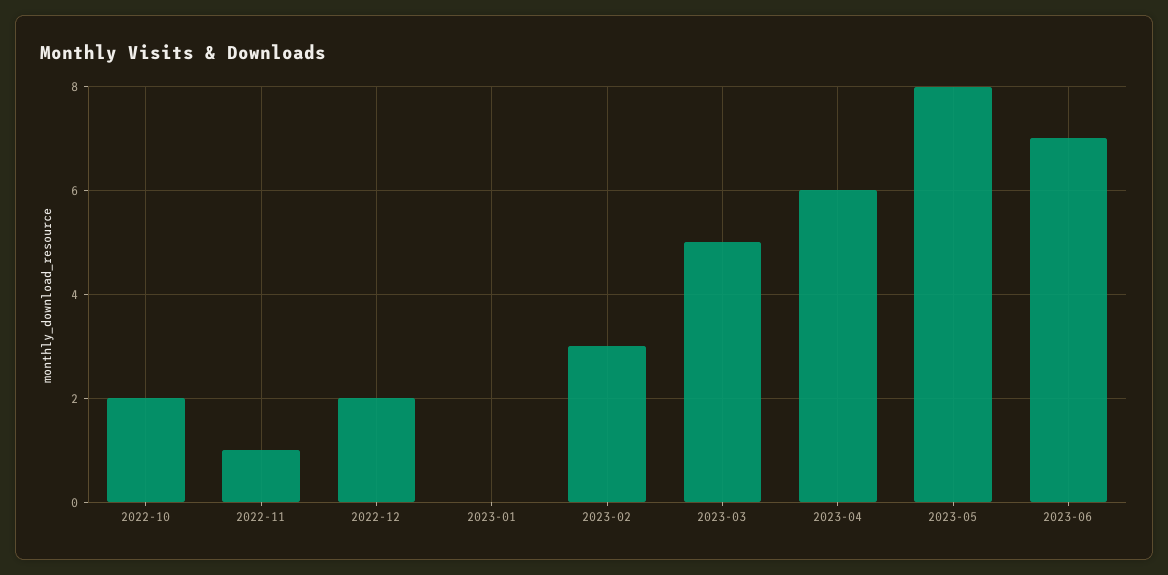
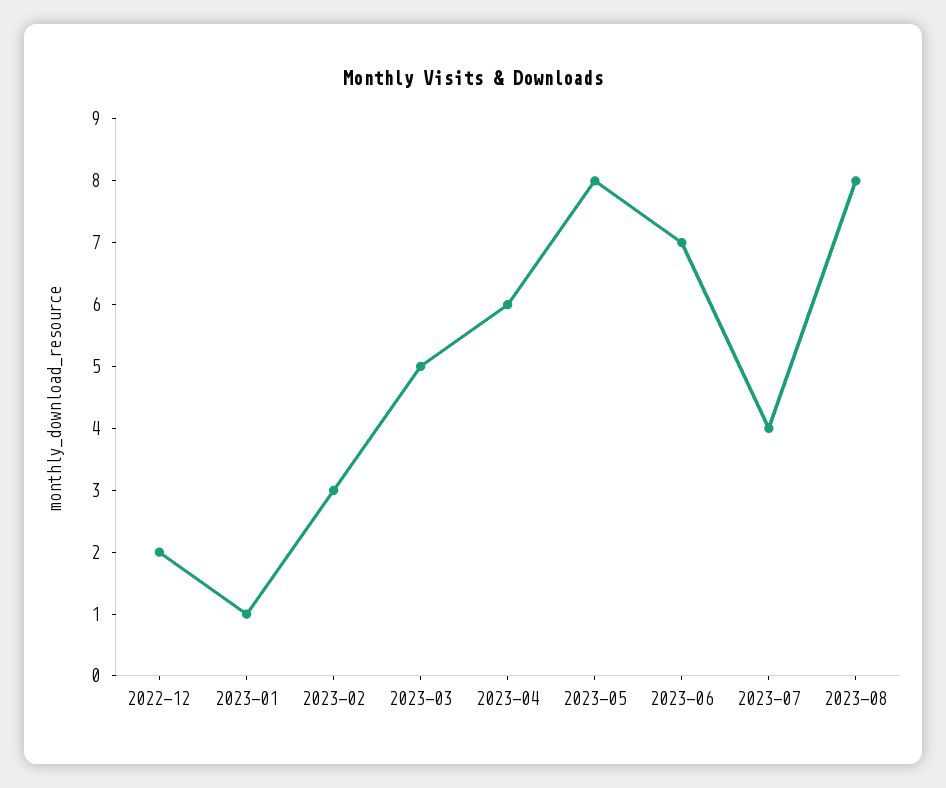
2022-10: 2 -> none
2022-11: 1 -> none
2023-01: 0 -> 1
2023-07: none -> 4
2023-08: none -> 8

